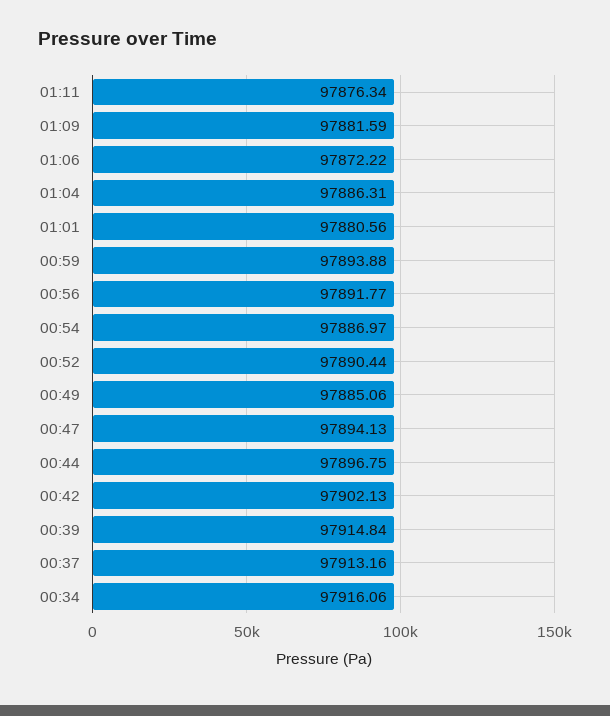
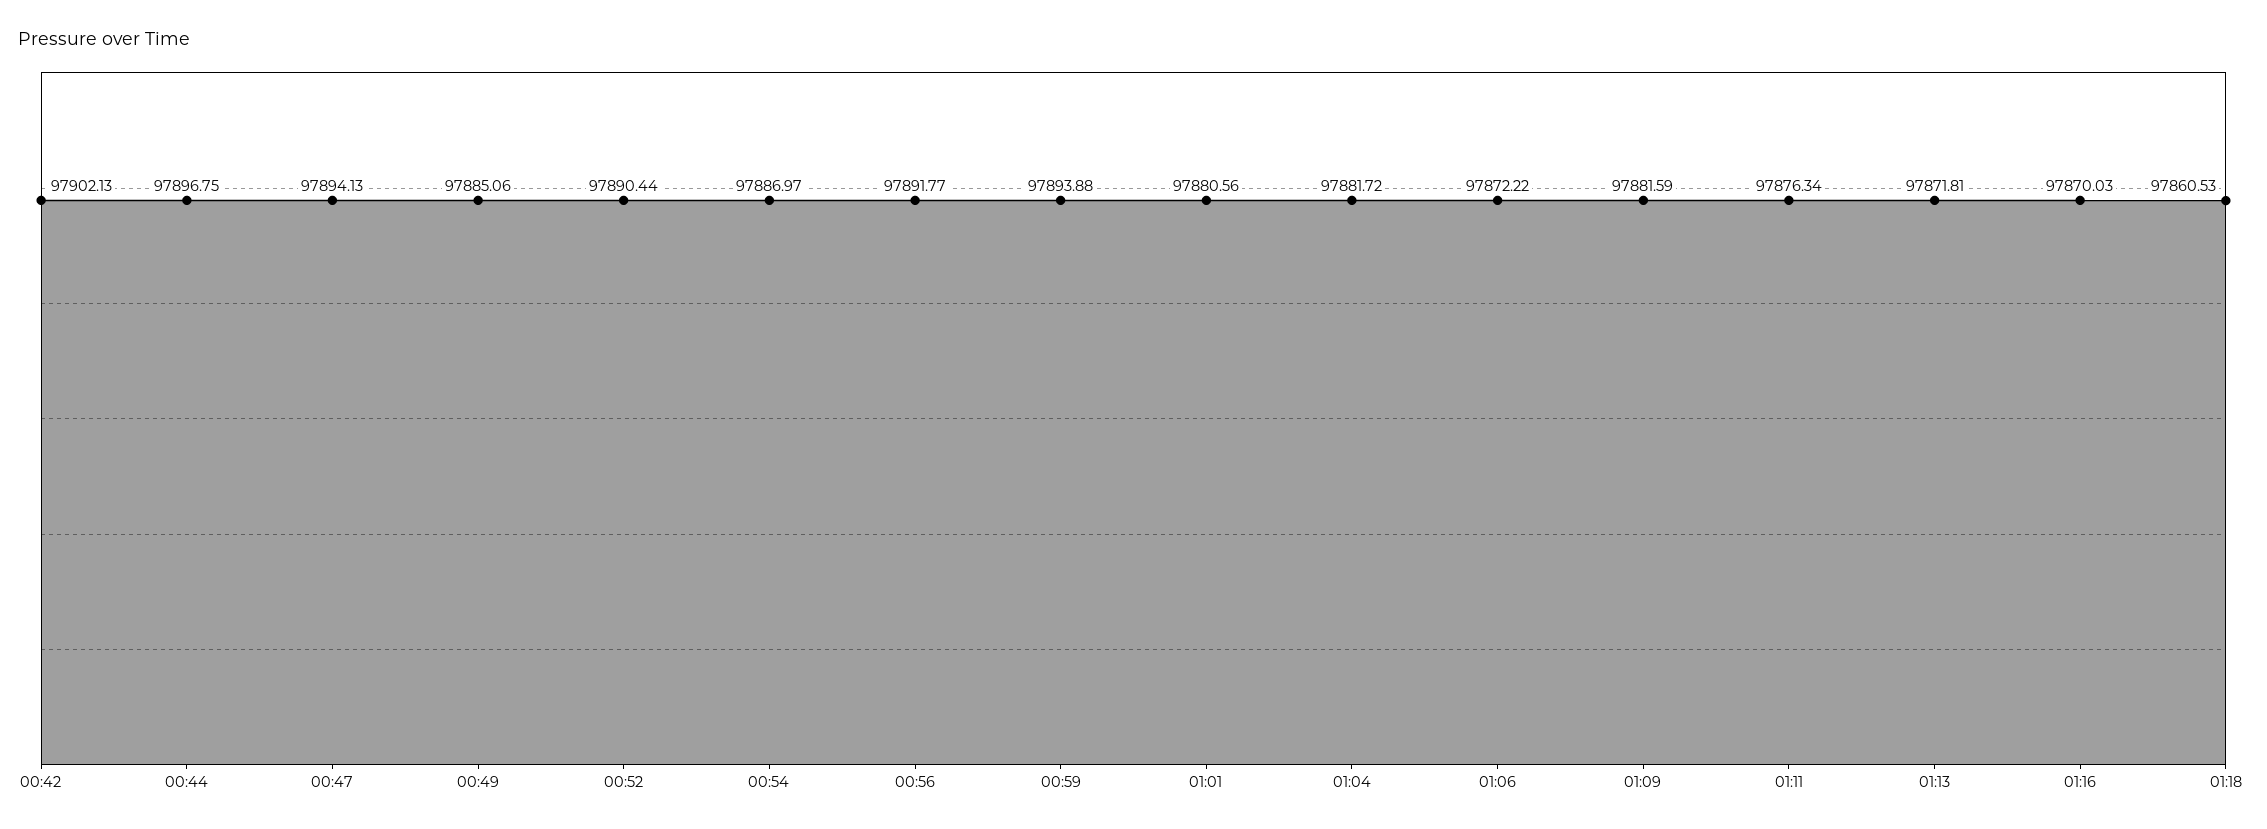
01:04: 97886.31 -> 97881.72
00:39: 97914.84 -> none
00:37: 97913.16 -> none
00:34: 97916.06 -> none
01:13: none -> 97871.81
01:16: none -> 97870.03
01:18: none -> 97860.53

